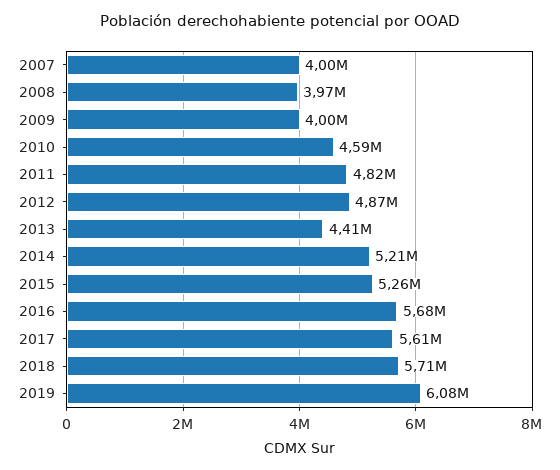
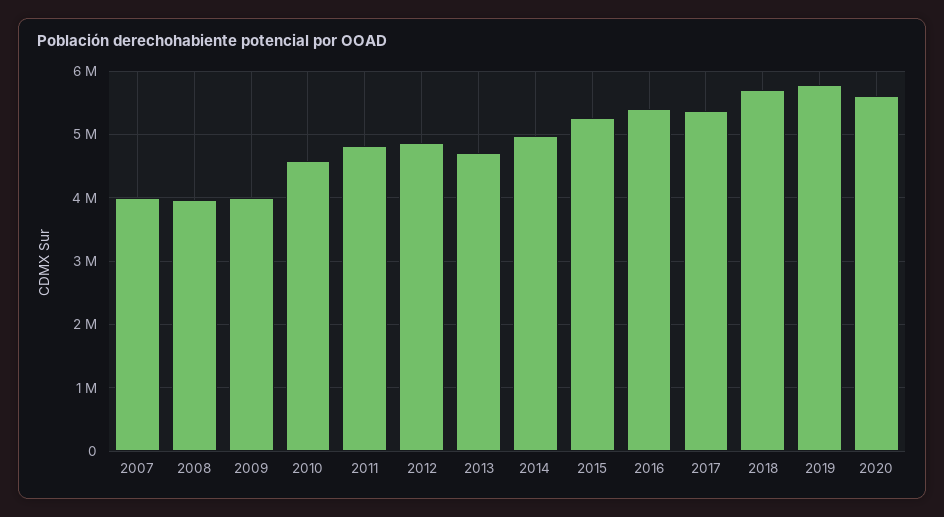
2013: 4410000 -> 4700000
2014: 5210000 -> 5000000
2016: 5680000 -> 5400000
2017: 5610000 -> 5400000
2019: 6080000 -> 5800000
2020: none -> 5600000

